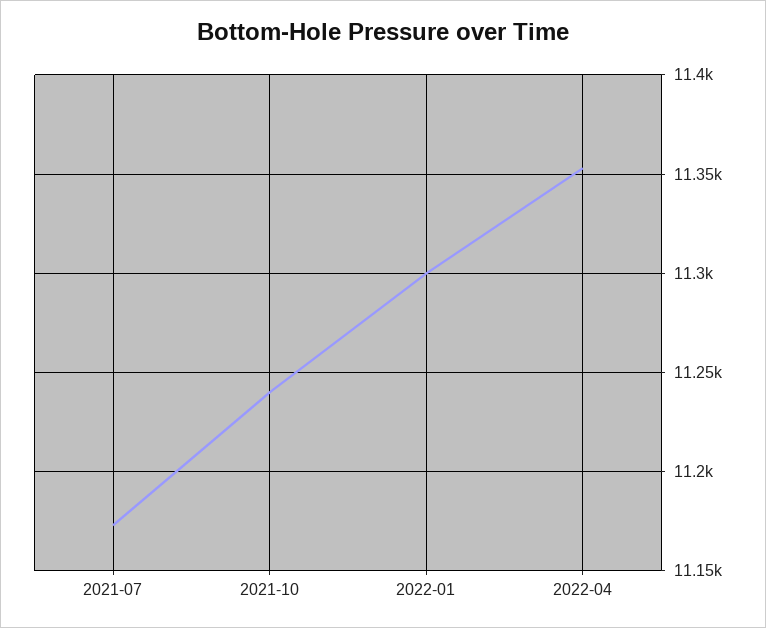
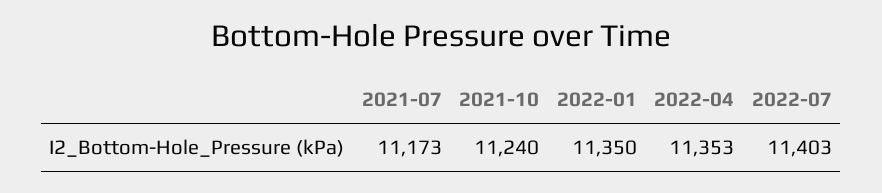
2022-01: 11300 -> 11350
2022-07: none -> 11403

